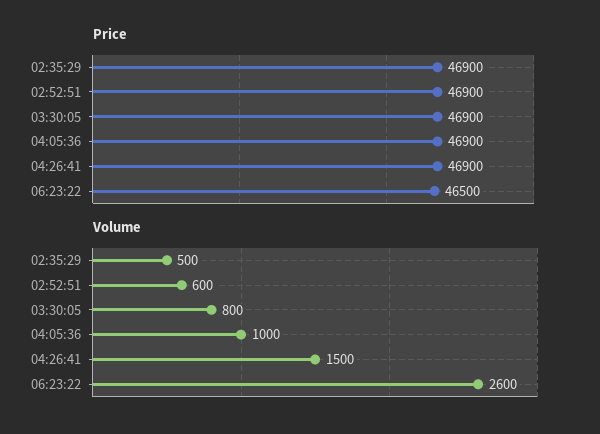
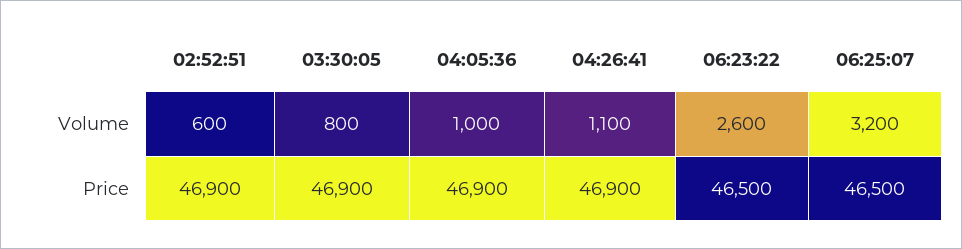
Price, 02:35:29: 46900 -> none
Volume, 02:35:29: 500 -> none
Volume, 04:26:41: 1500 -> 1100
Volume, 06:25:07: none -> 3200
Price, 06:25:07: none -> 46500

